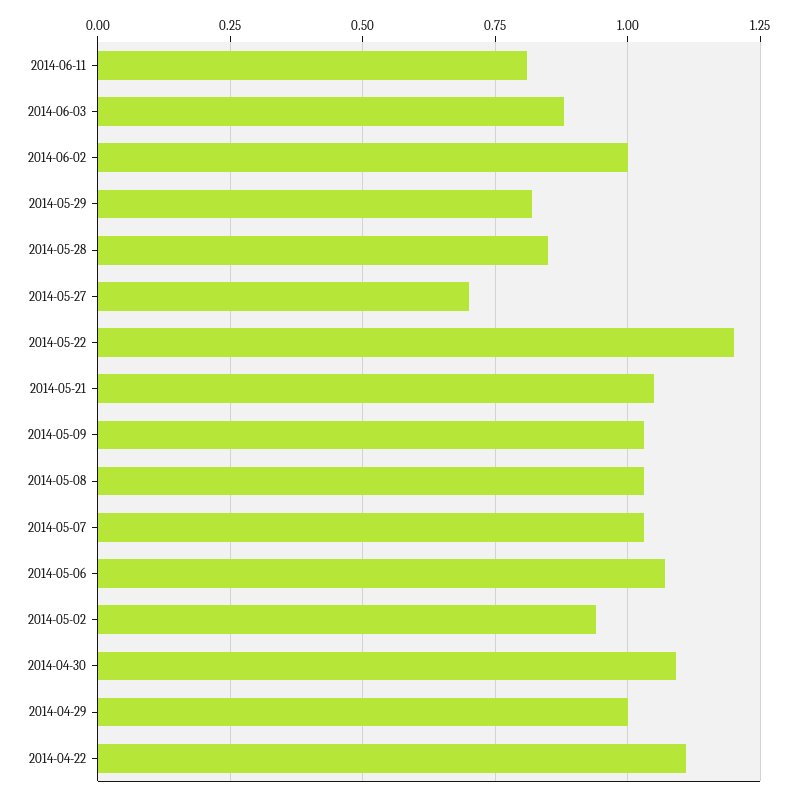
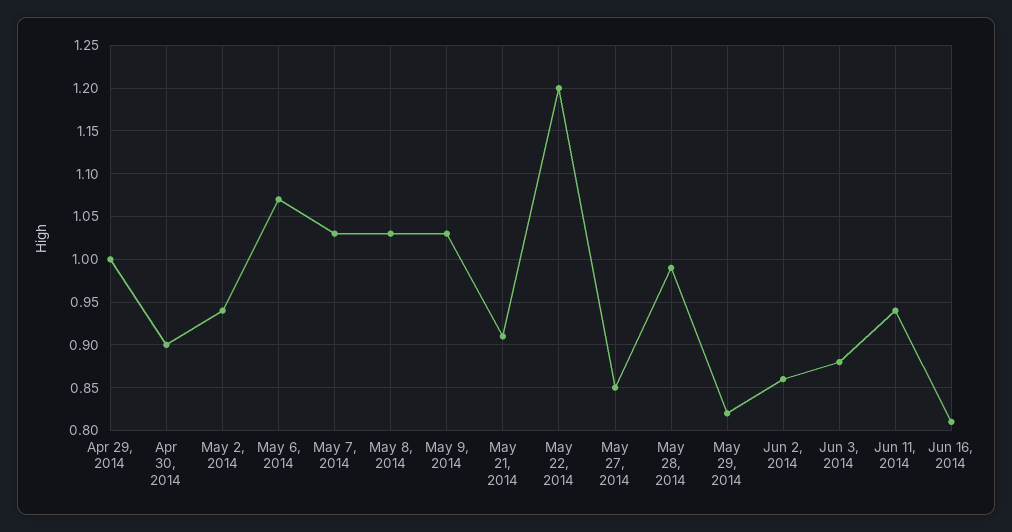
2014-06-11: 0.8 -> 0.94
2014-06-02: 1 -> 0.86
2014-05-28: 0.85 -> 0.99
2014-05-27: 0.7 -> 0.85
2014-05-21: 1.05 -> 0.91
2014-04-30: 1.1 -> 0.9
2014-04-22: 1.1 -> none
Jun 16, 2014: none -> 0.81

